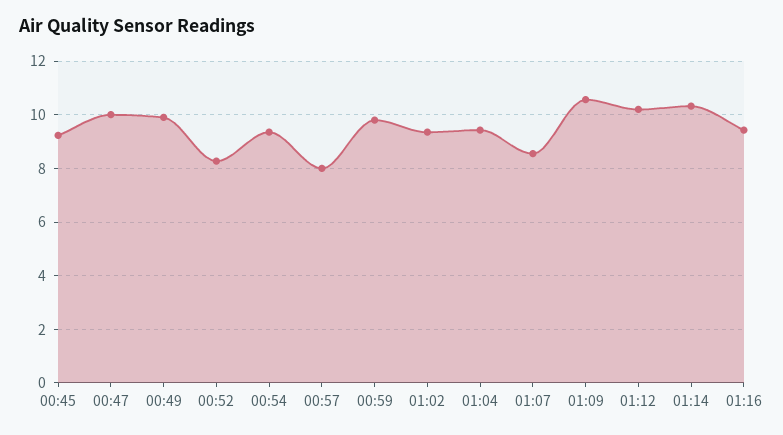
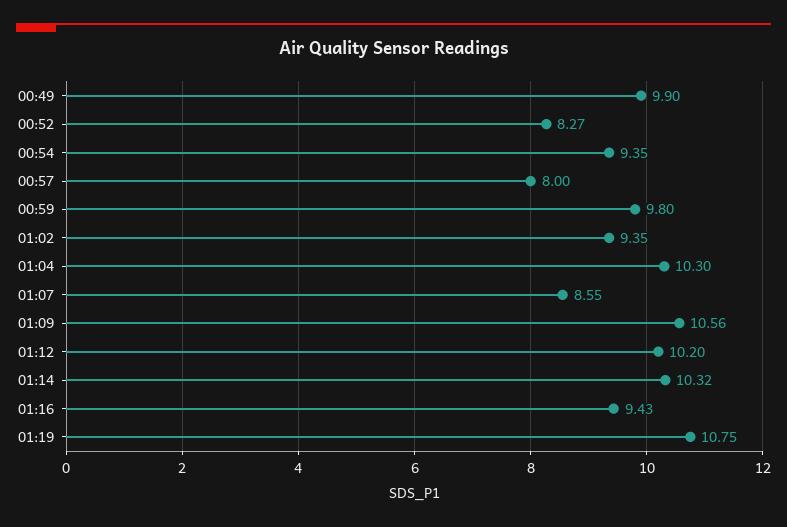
00:45: 9.25 -> none
00:47: 10 -> none
01:04: 9.5 -> 10.3
01:19: none -> 10.75

